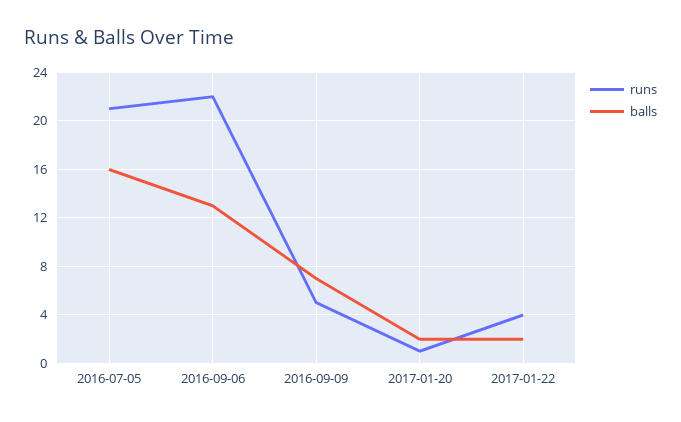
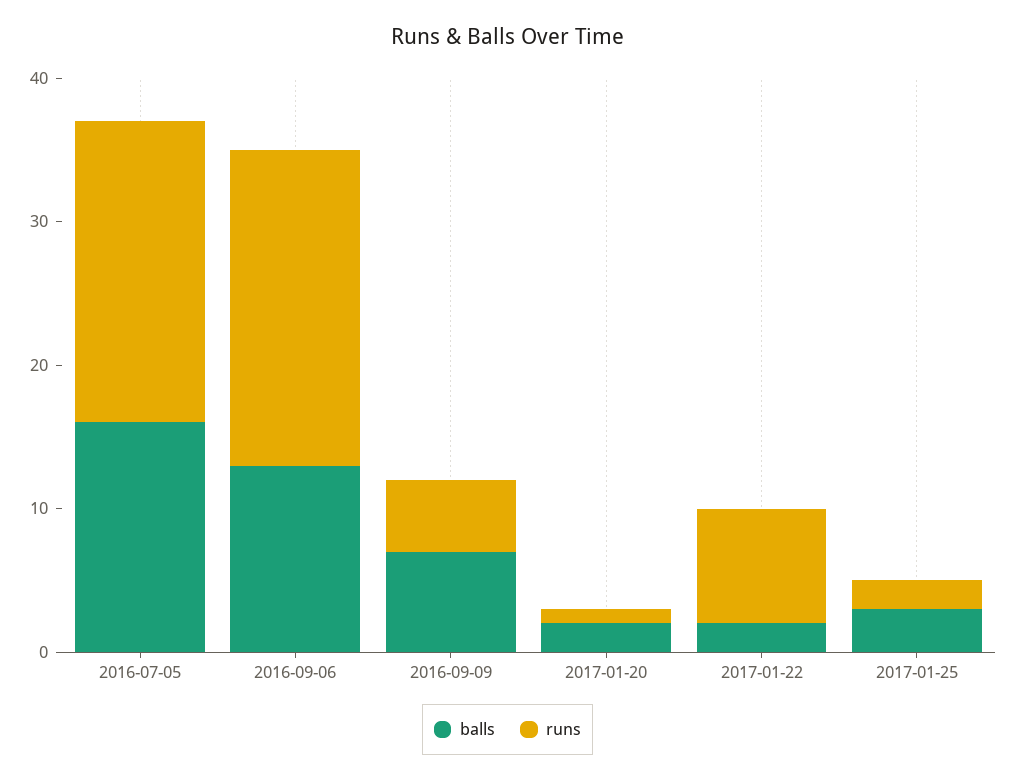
runs, 2017-01-22: 4 -> 8
balls, 2017-01-25: none -> 3
runs, 2017-01-25: none -> 2

